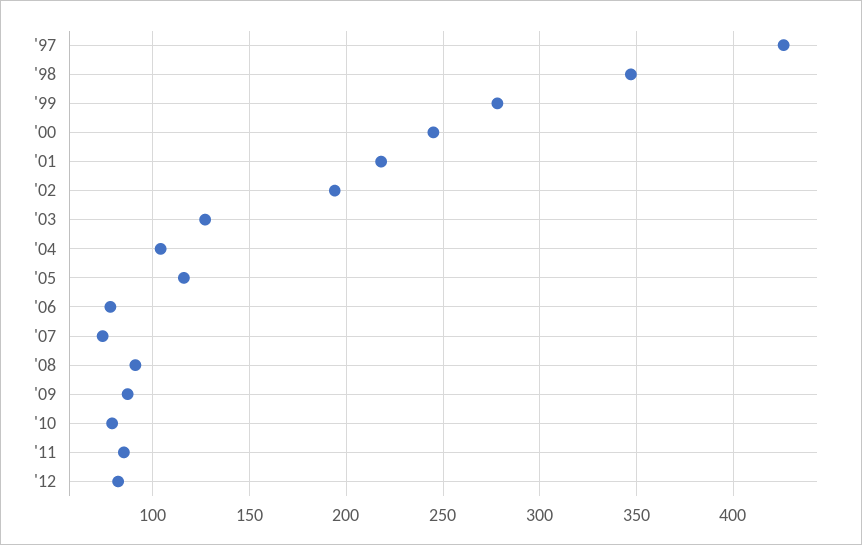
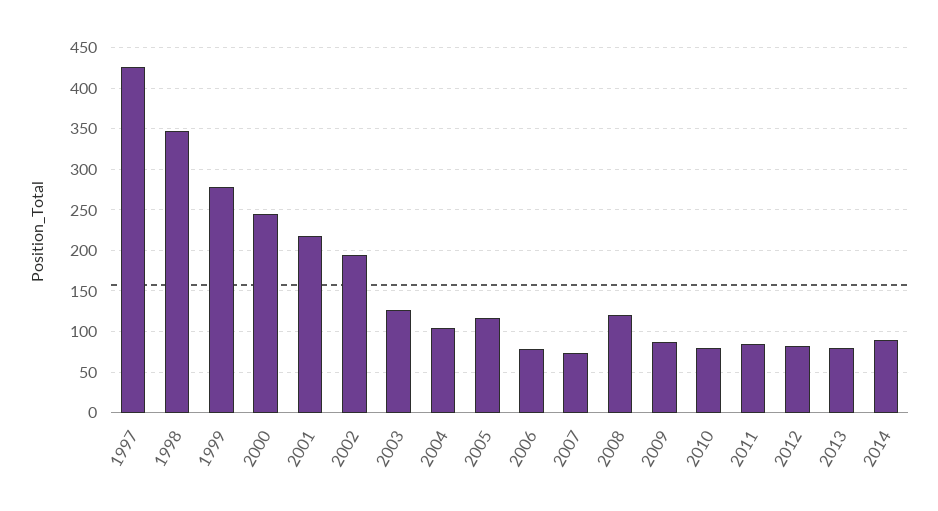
'08: 90 -> 120
2013: none -> 80
2014: none -> 90

